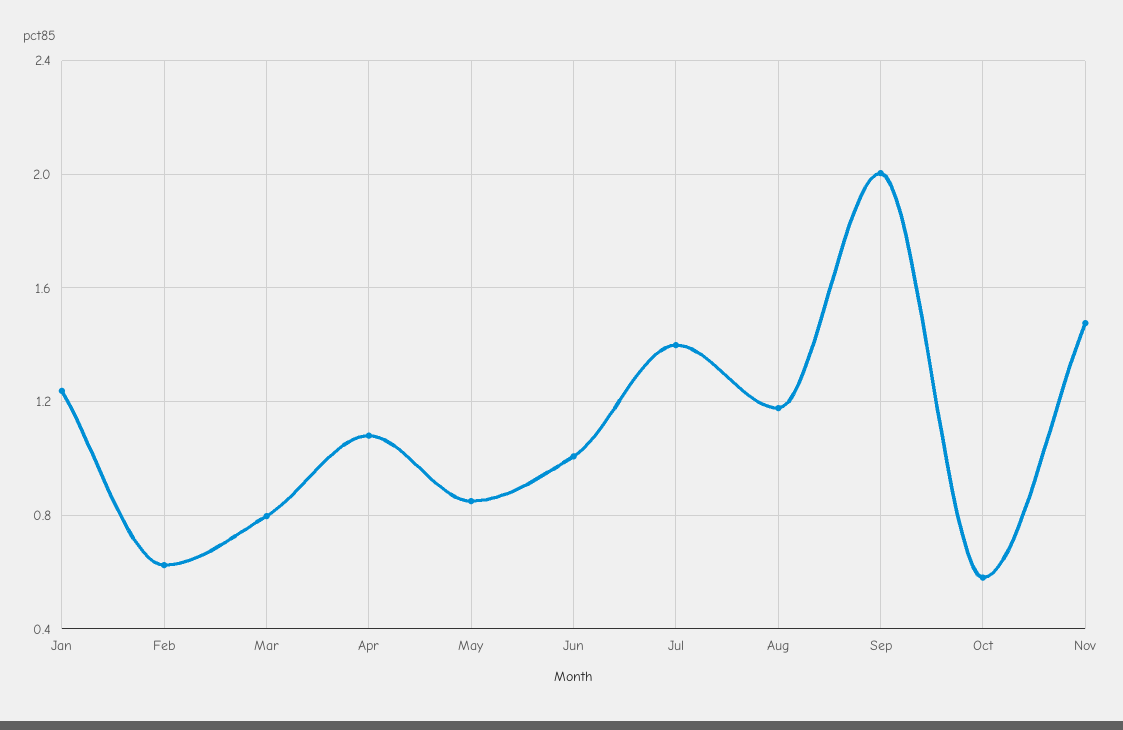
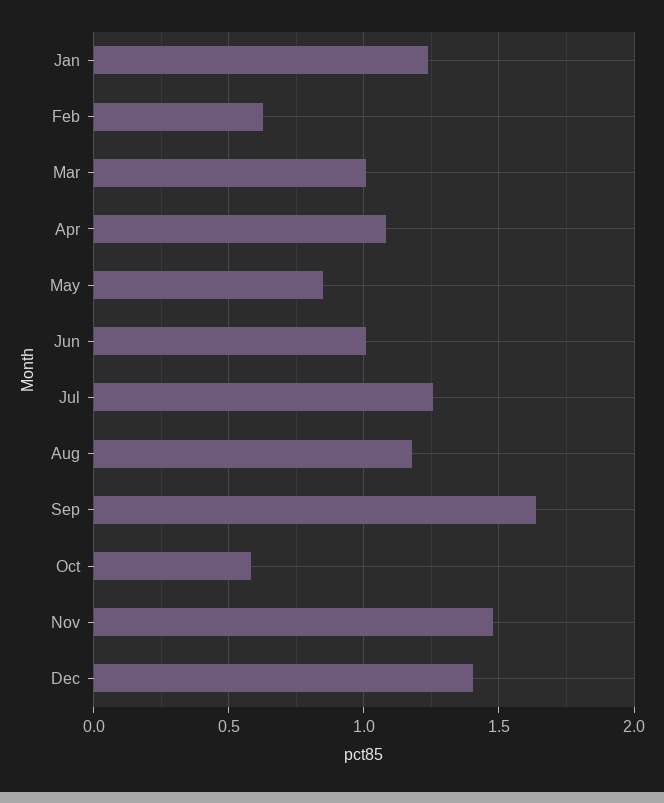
Mar: 0.8 -> 1
Jul: 1.4 -> 1.25
Sep: 2 -> 1.65
Dec: none -> 1.4

